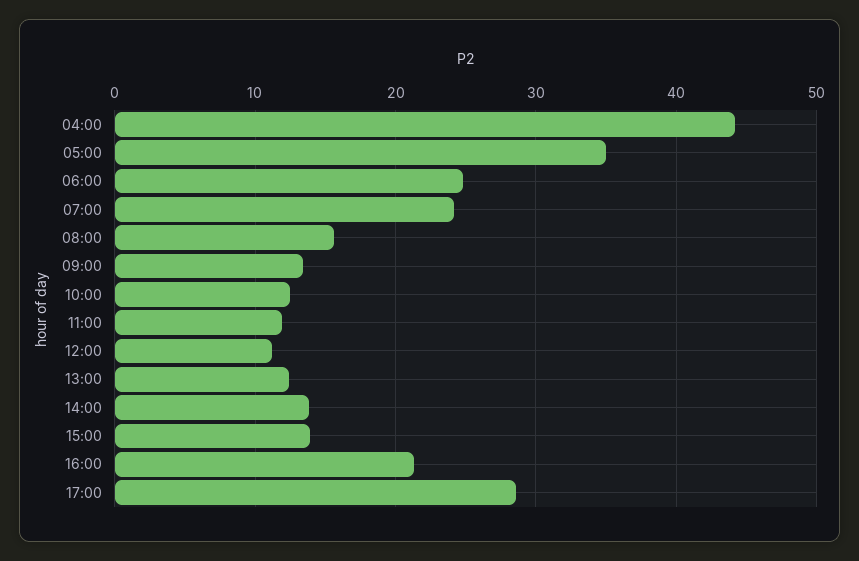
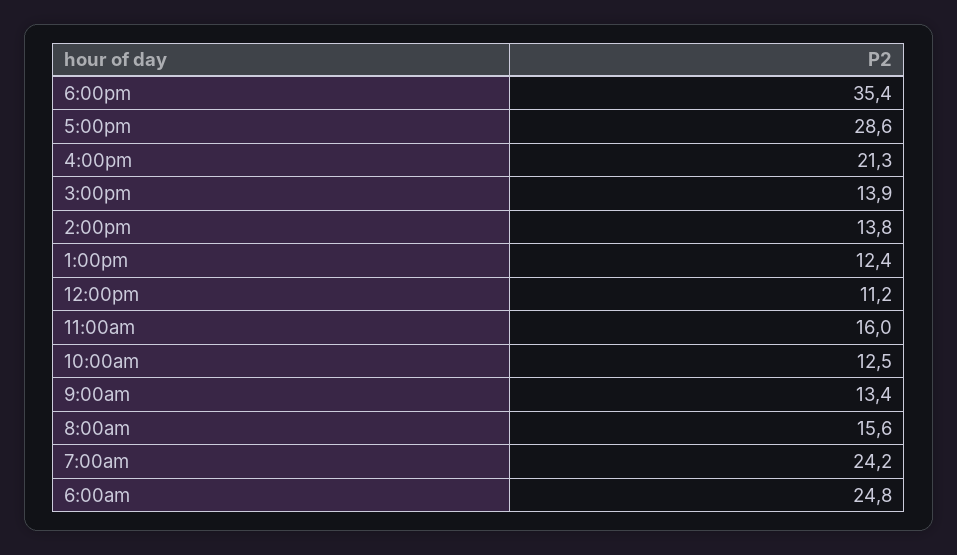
04:00: 44 -> none
05:00: 35 -> none
11:00: 12 -> 16
6:00pm: none -> 35.4

